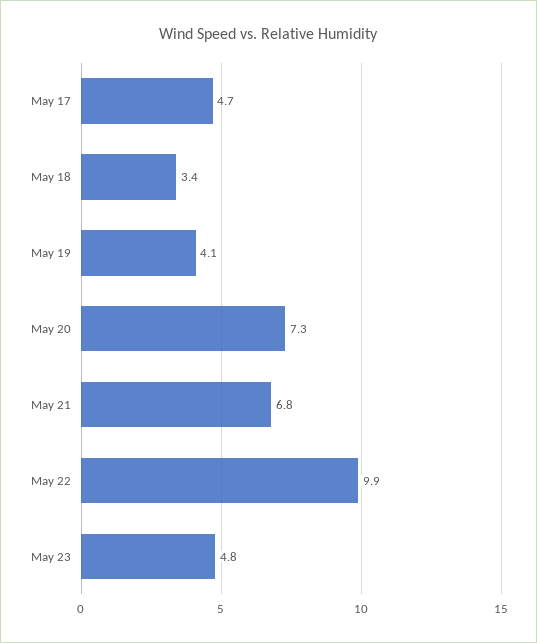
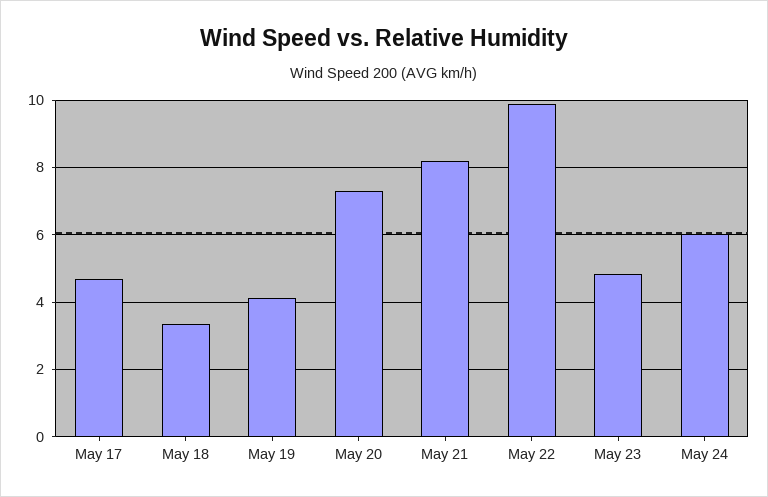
May 21: 6.8 -> 8.2
May 24: none -> 6

